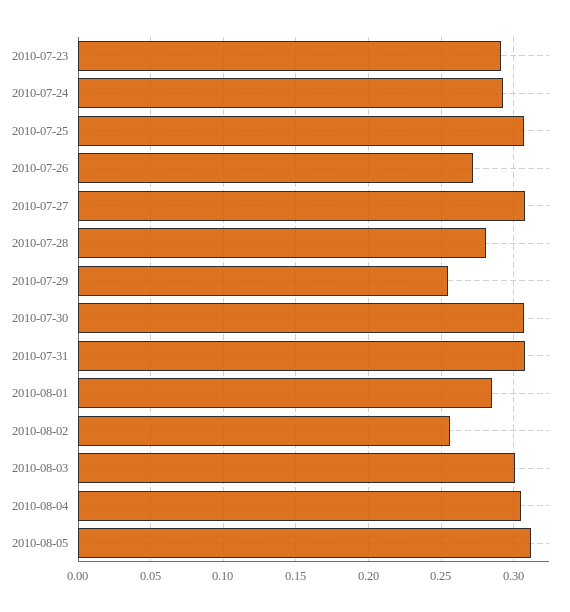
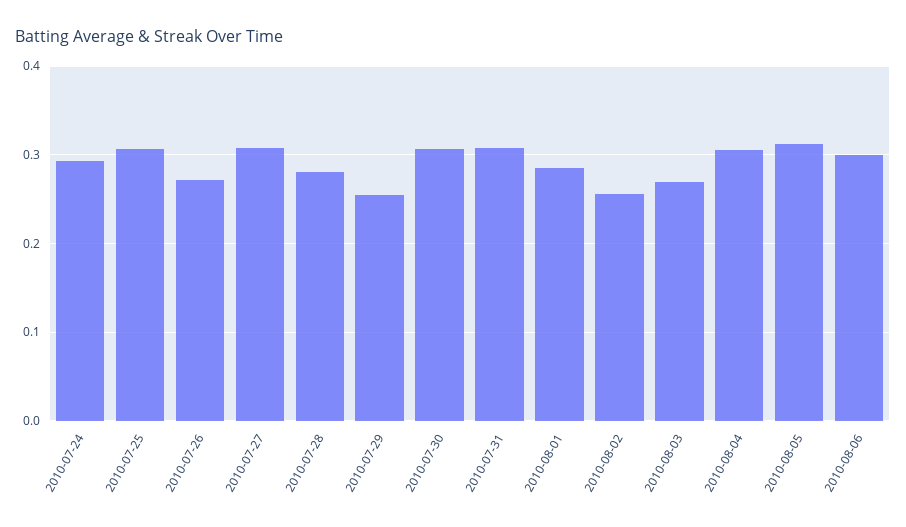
2010-07-23: 0.29 -> none
2010-08-03: 0.3 -> 0.27
2010-08-06: none -> 0.3

